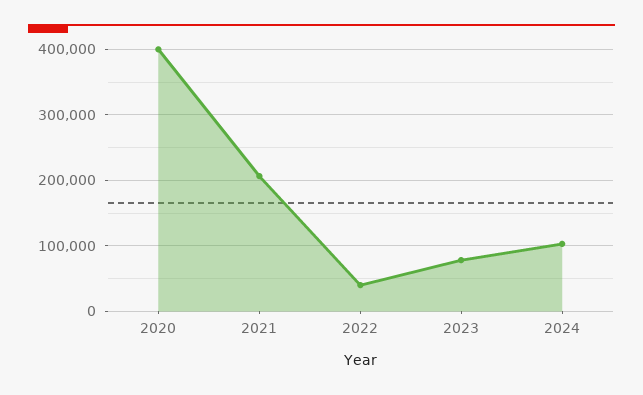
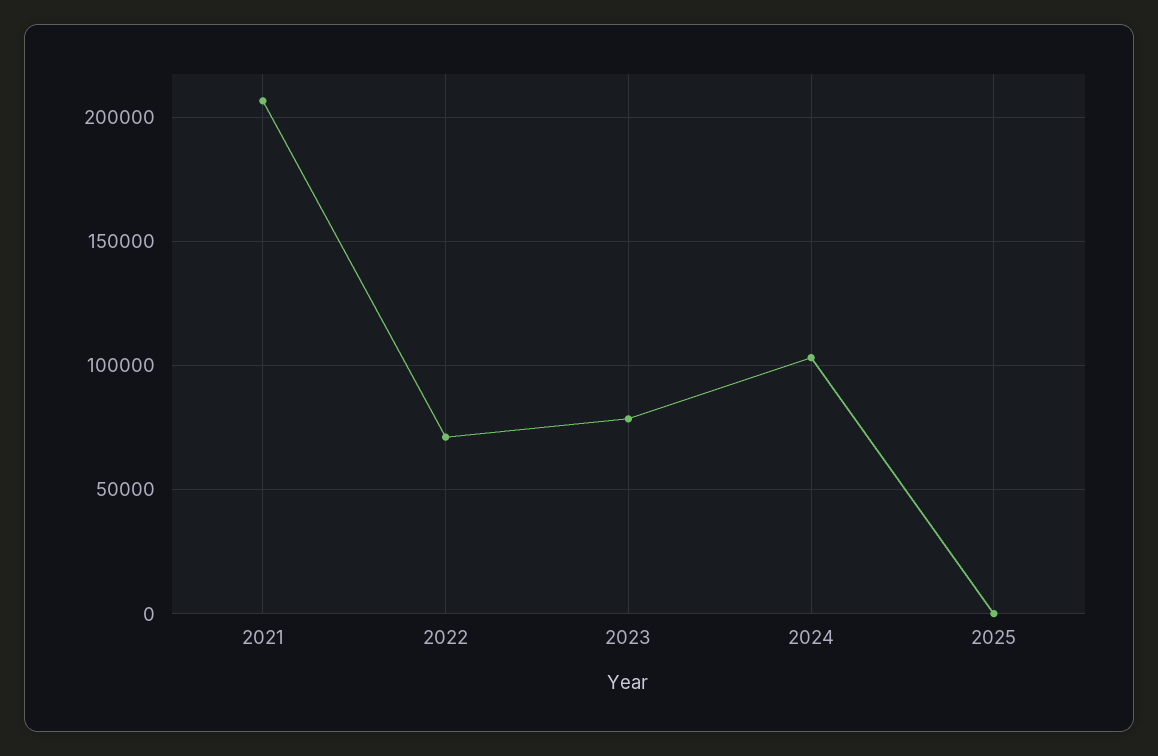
2020: 400000 -> none
2022: 40000 -> 70000
2025: none -> 0

